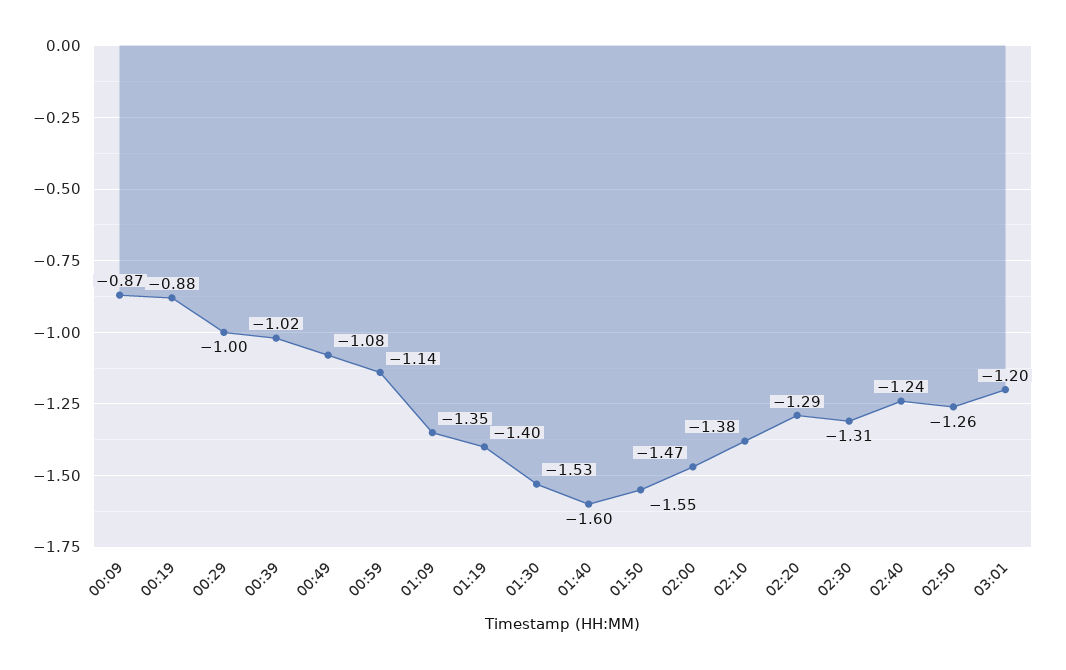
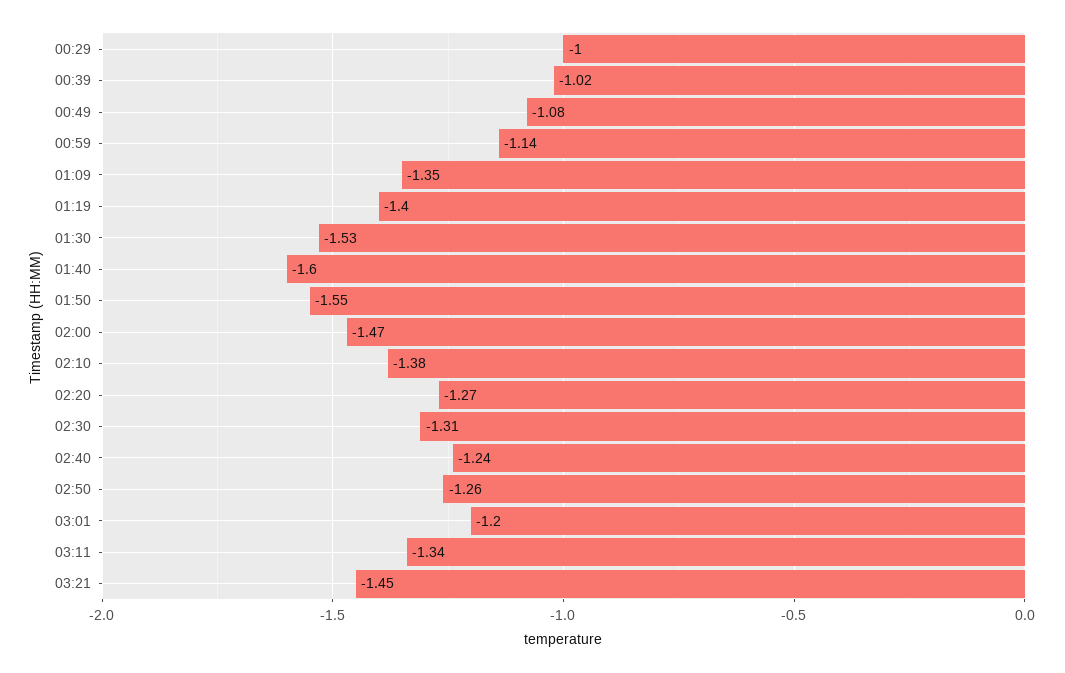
00:09: -0.87 -> none
00:19: -0.88 -> none
02:20: -1.29 -> -1.27
03:11: none -> -1.34
03:21: none -> -1.45

